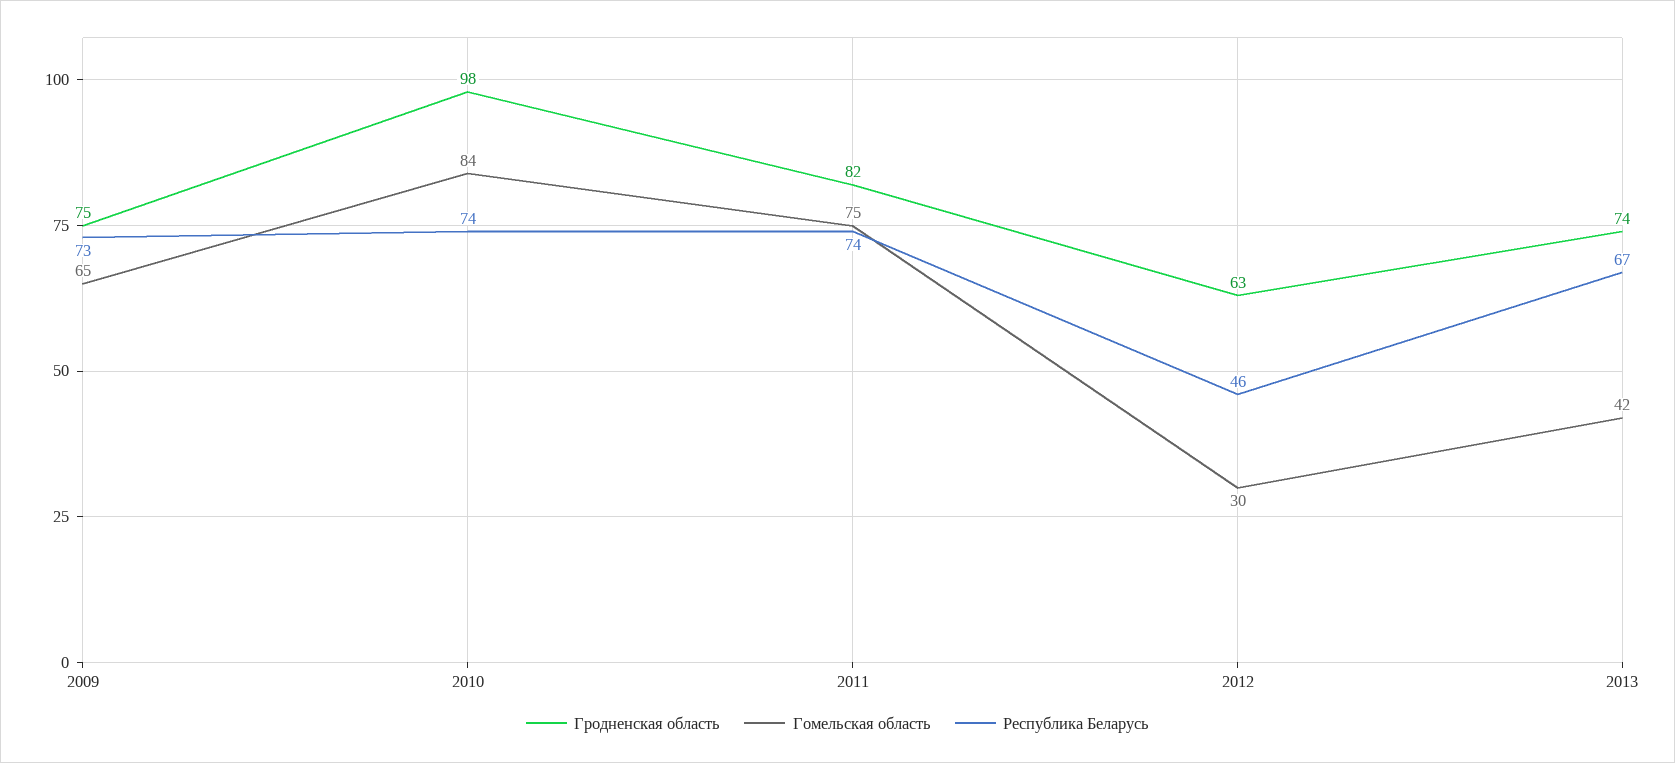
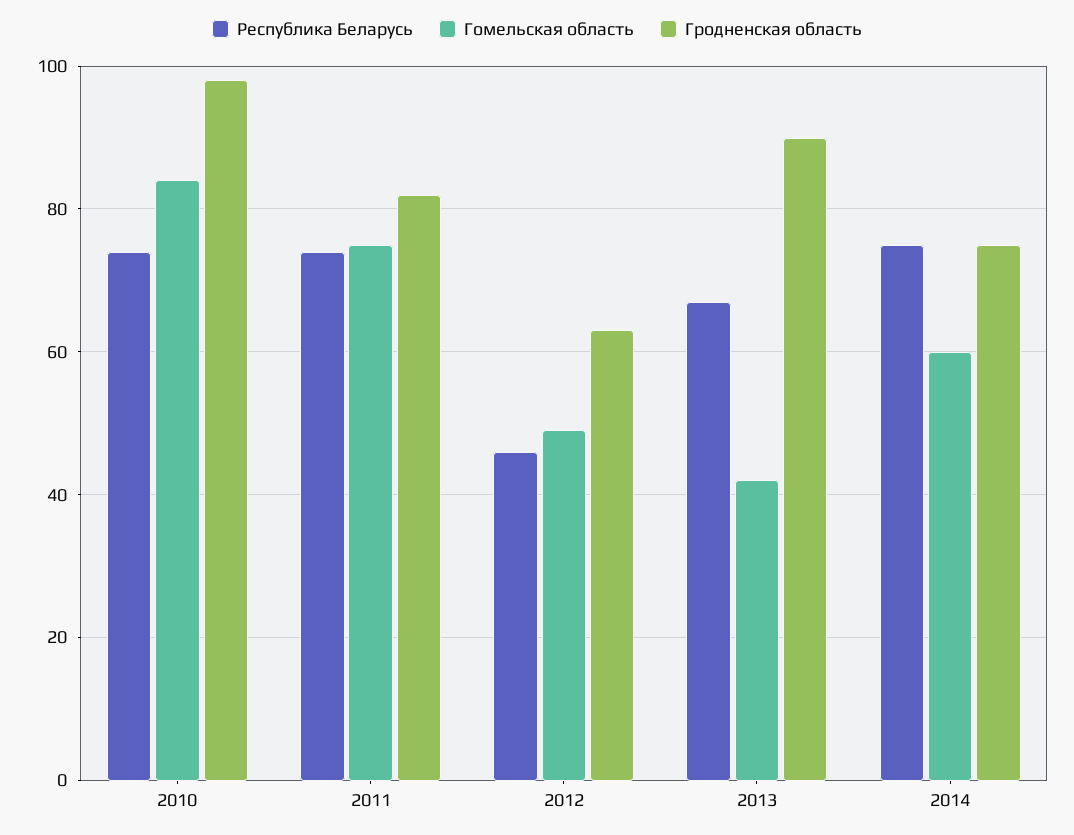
Гродненская область, 2009: 75 -> none
Гомельская область, 2009: 65 -> none
Республика Беларусь, 2009: 73 -> none
Гомельская область, 2012: 30 -> 50
Гродненская область, 2013: 74 -> 90
Республика Беларусь, 2014: none -> 75
Гомельская область, 2014: none -> 60
Гродненская область, 2014: none -> 75

